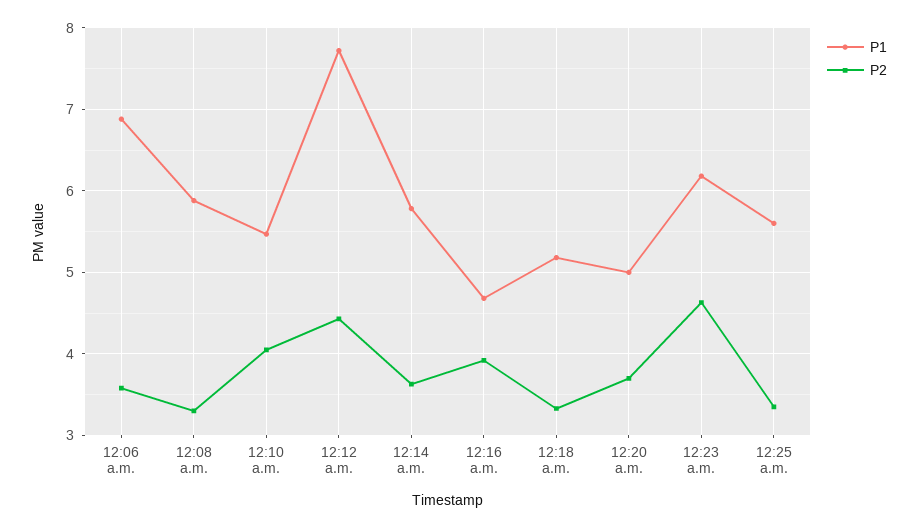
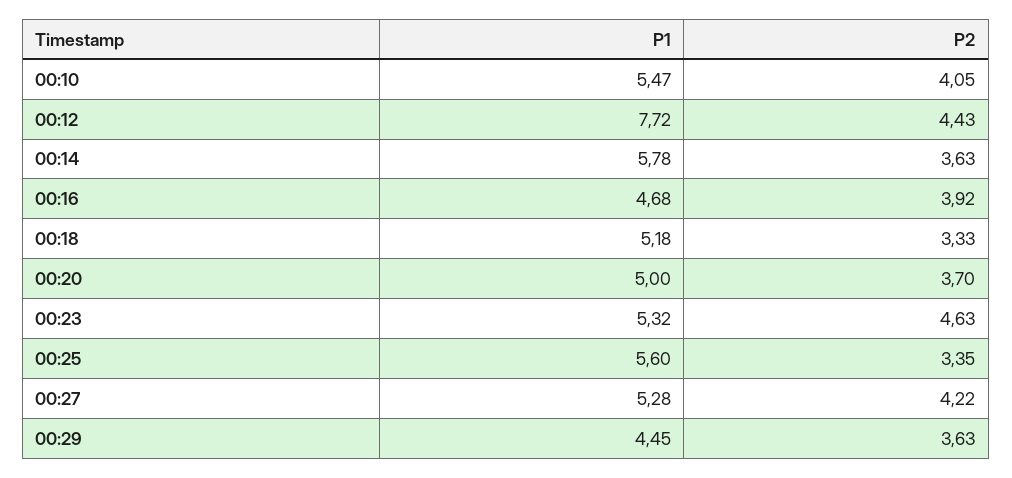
P1, 12:06 a.m.: 6.9 -> none
P2, 12:06 a.m.: 3.6 -> none
P1, 12:08 a.m.: 5.9 -> none
P2, 12:08 a.m.: 3.3 -> none
P1, 12:23 a.m.: 6.2 -> 5.32
P1, 00:27: none -> 5.28
P2, 00:27: none -> 4.22
P1, 00:29: none -> 4.45
P2, 00:29: none -> 3.63

